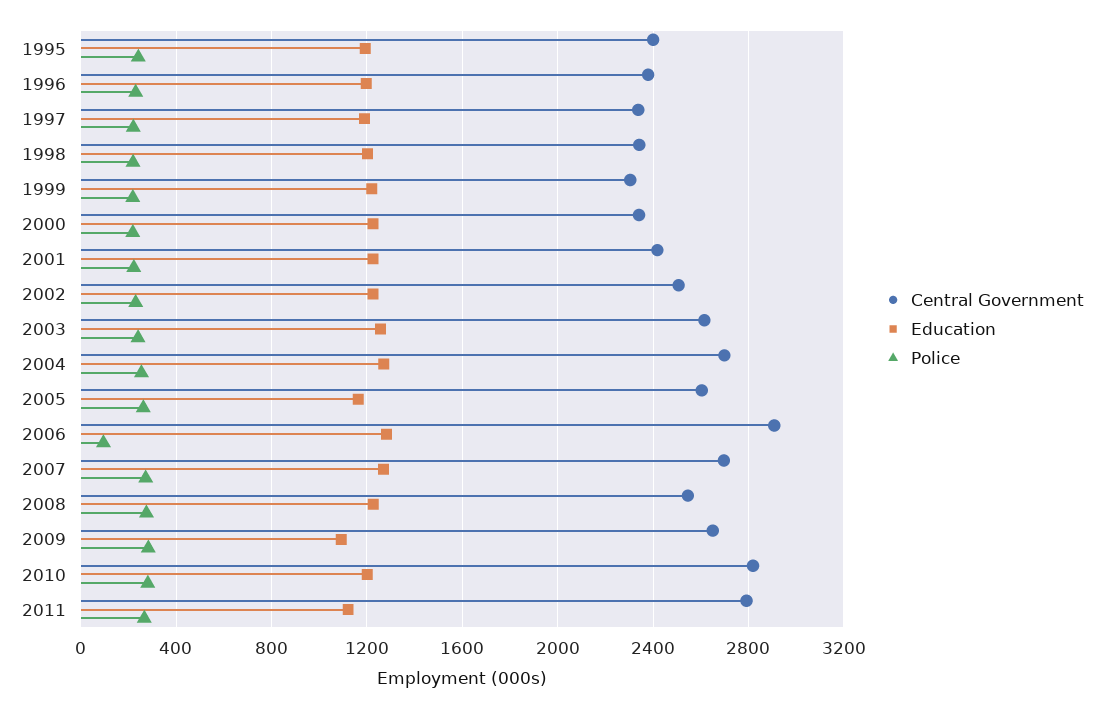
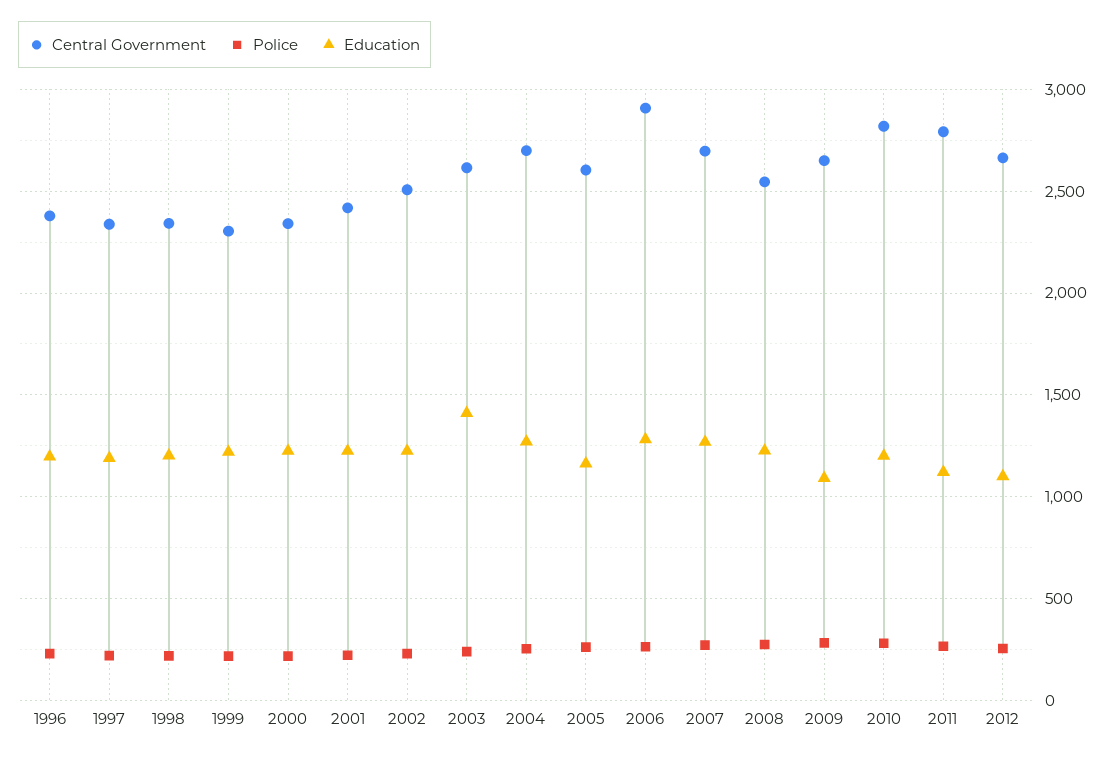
Central Government, 1995: 2400 -> none
Education, 1995: 1200 -> none
Police, 1995: 250 -> none
Education, 2003: 1250 -> 1400
Police, 2006: 100 -> 250
Central Government, 2012: none -> 2650
Police, 2012: none -> 250
Education, 2012: none -> 1100

